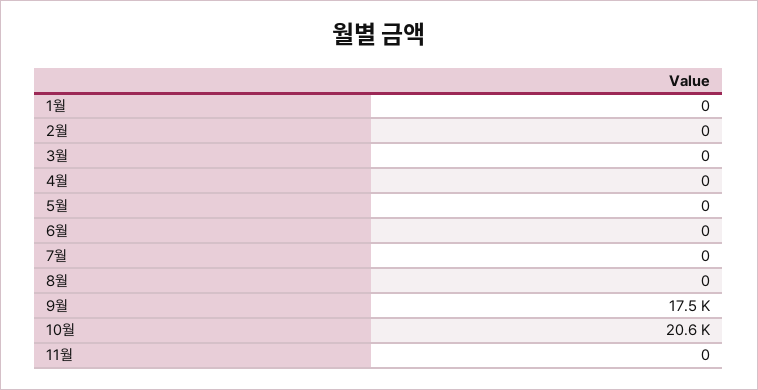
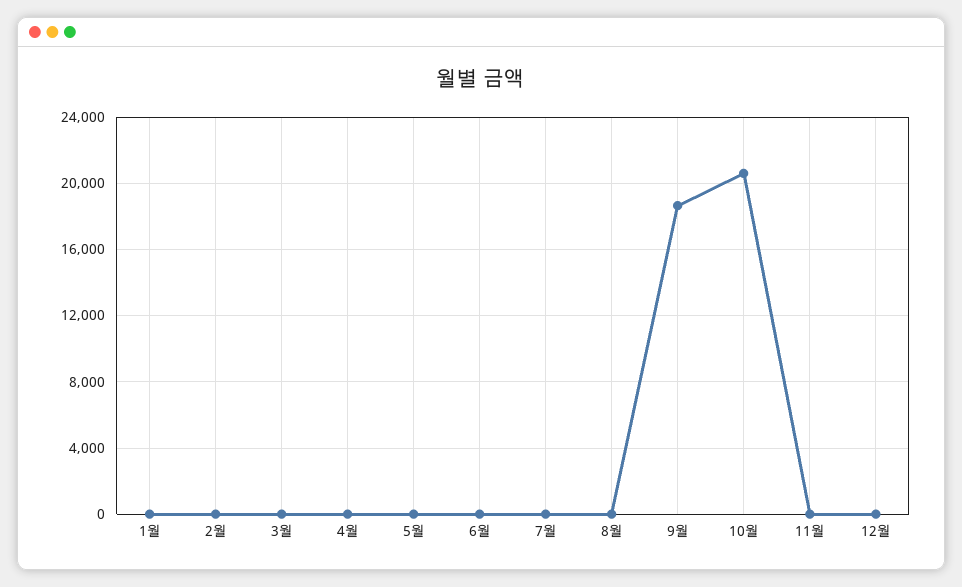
9월: 17500 -> 18500
12월: none -> 0

